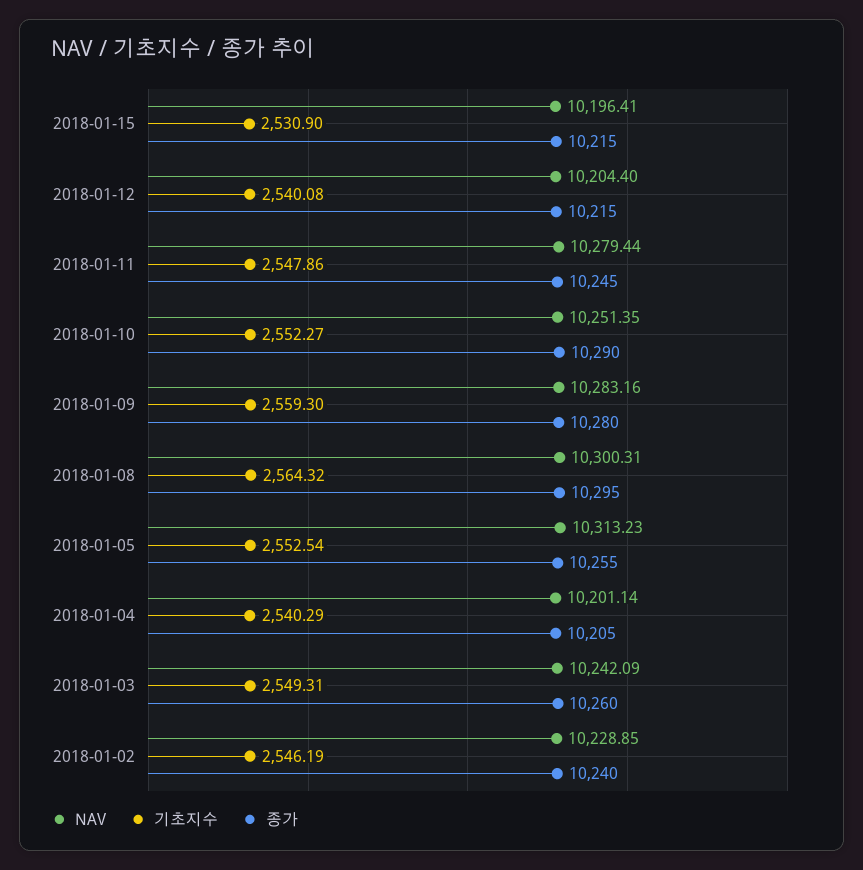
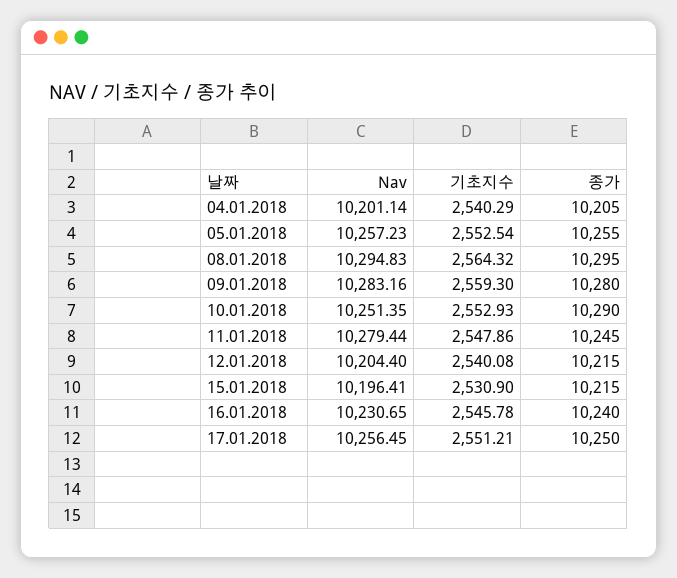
기초지수, 2018-01-10: 2552.27 -> 2552.93
NAV, 2018-01-08: 10300.31 -> 10294.83
NAV, 2018-01-05: 10313.23 -> 10257.23
NAV, 2018-01-03: 10242.09 -> none
기초지수, 2018-01-03: 2549.31 -> none
종가, 2018-01-03: 10260 -> none
NAV, 2018-01-02: 10228.85 -> none
기초지수, 2018-01-02: 2546.19 -> none
종가, 2018-01-02: 10240 -> none
NAV, 16.01.2018: none -> 10230.65
기초지수, 16.01.2018: none -> 2545.78
종가, 16.01.2018: none -> 10240
NAV, 17.01.2018: none -> 10256.45
기초지수, 17.01.2018: none -> 2551.21
종가, 17.01.2018: none -> 10250

